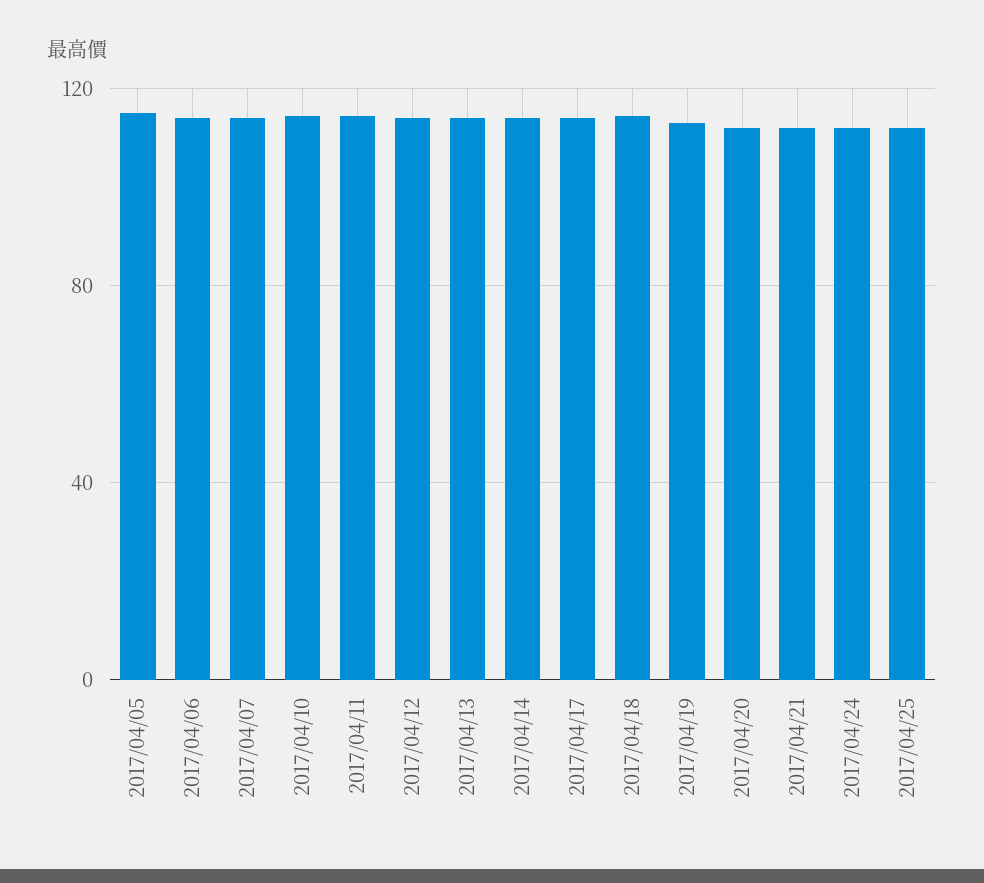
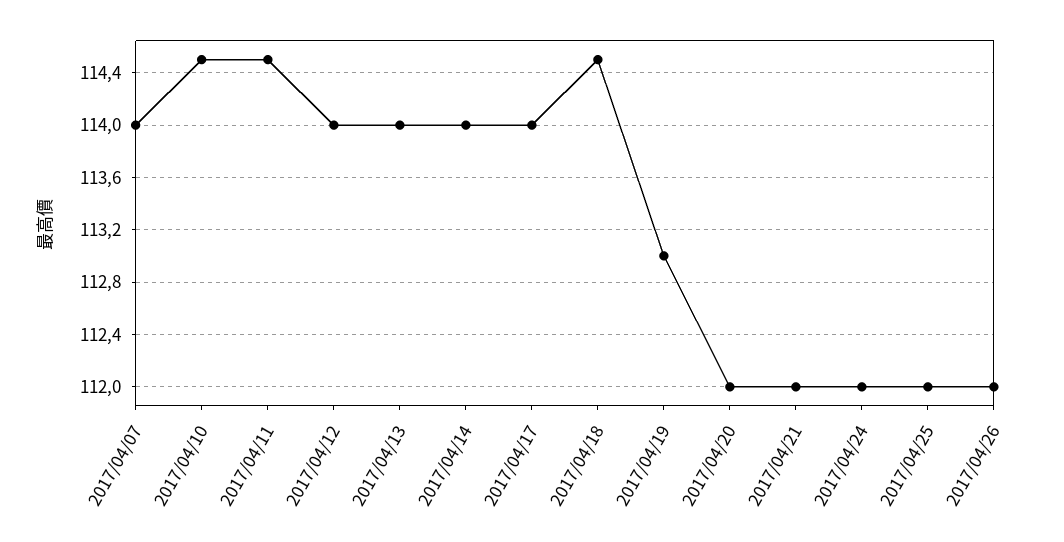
2017/04/05: 115 -> none
2017/04/06: 115 -> none
2017/04/26: none -> 112

